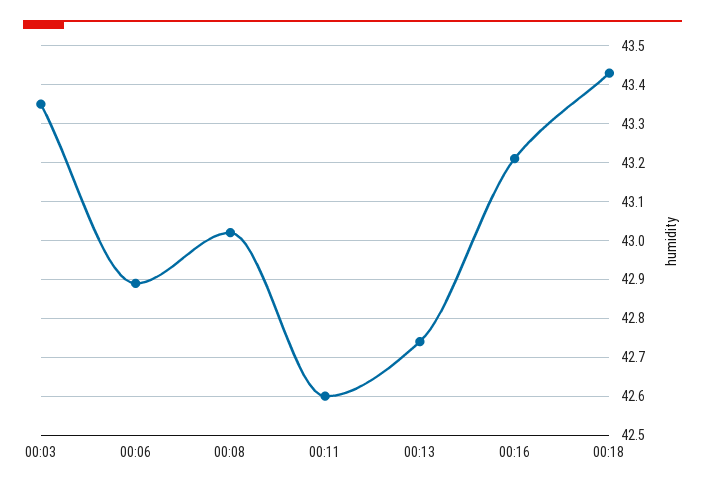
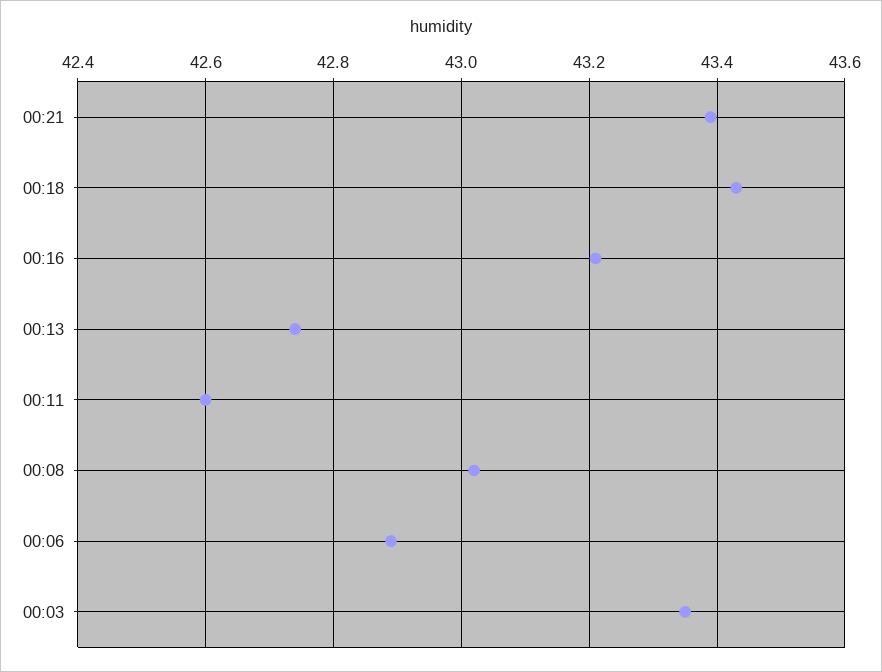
00:21: none -> 43.4

